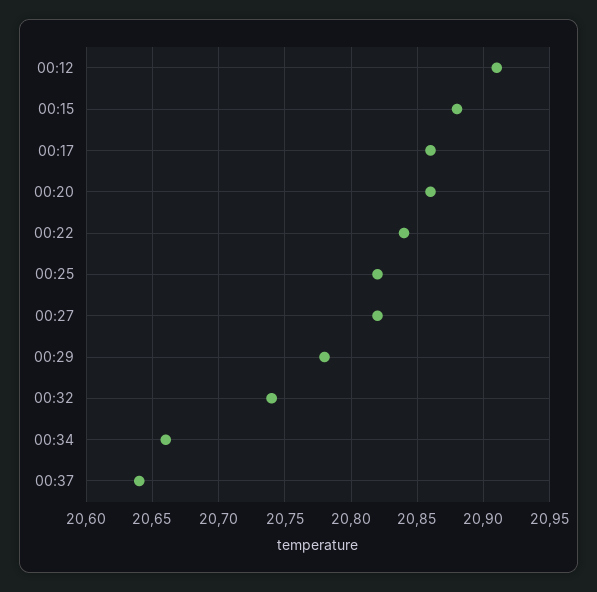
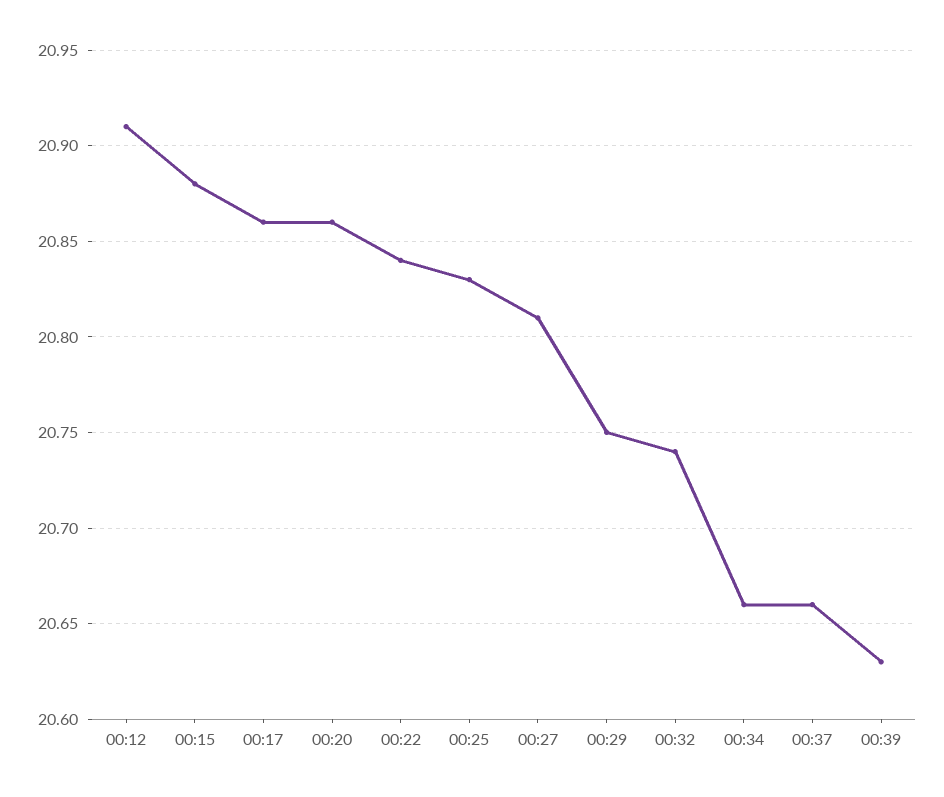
00:25: 20.82 -> 20.83
00:27: 20.82 -> 20.81
00:29: 20.78 -> 20.75
00:37: 20.64 -> 20.66
00:39: none -> 20.63

